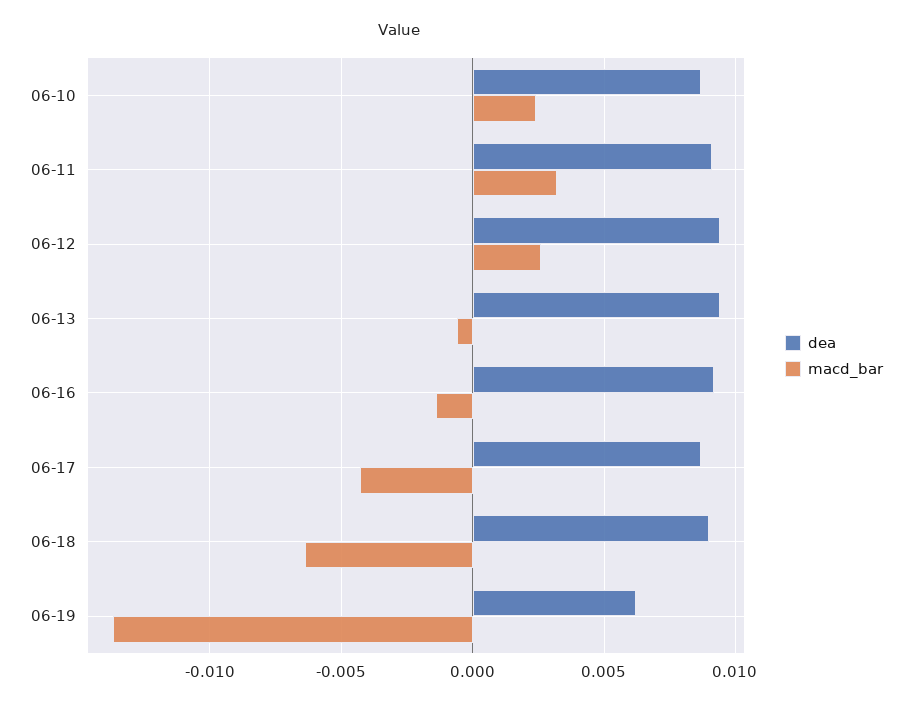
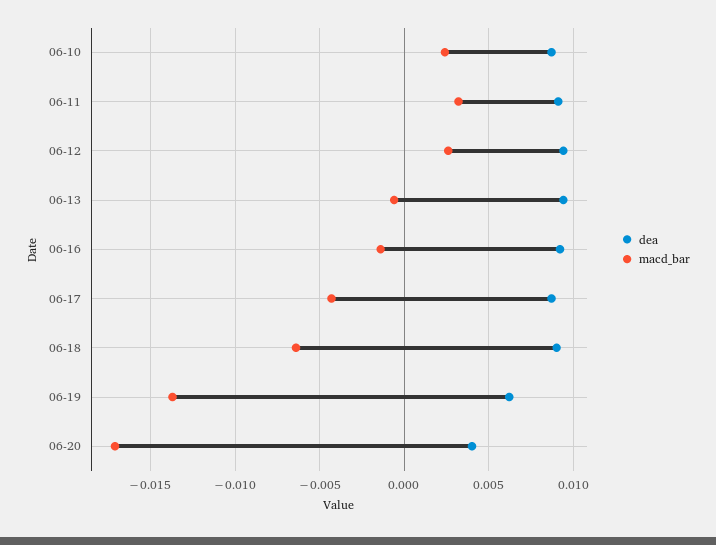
dea, 06-20: none -> 0.004
macd_bar, 06-20: none -> -0.017

